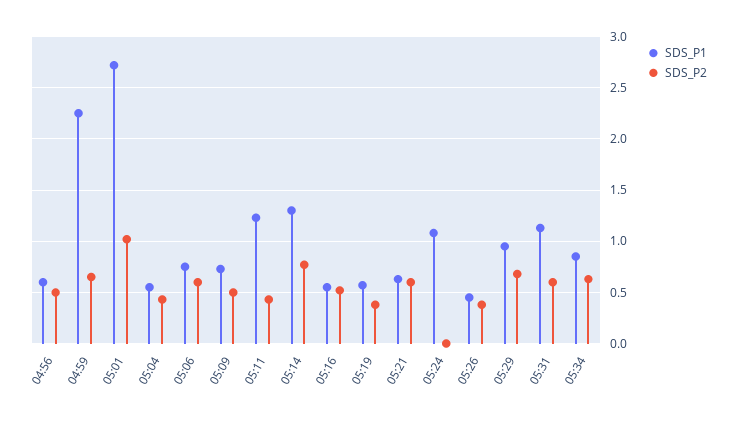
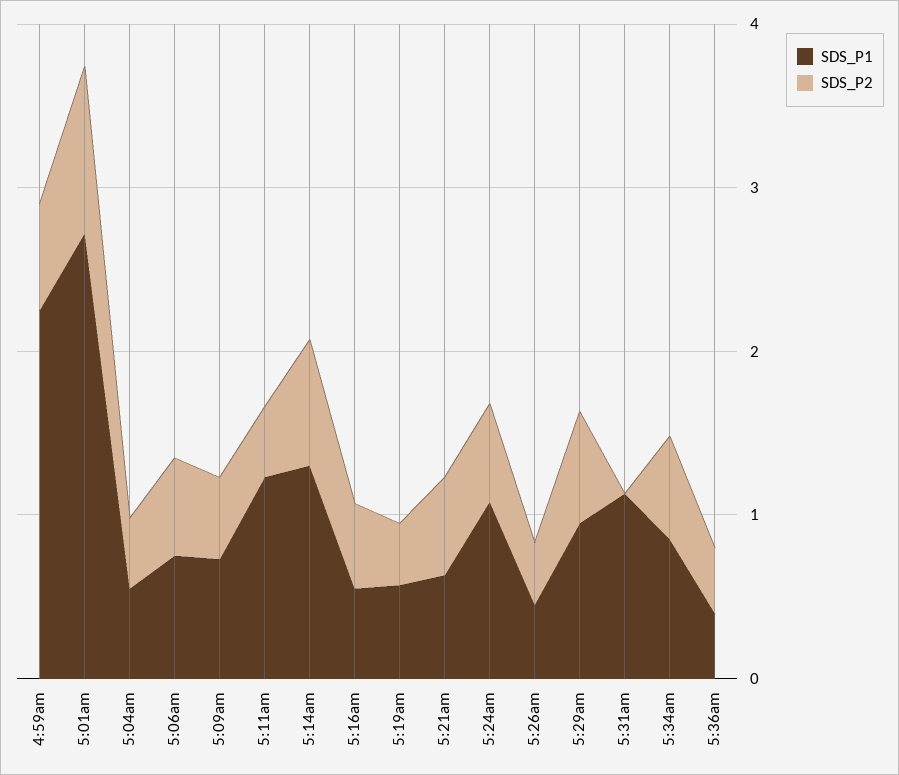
SDS_P1, 04:56: 0.6 -> none
SDS_P2, 04:56: 0.5 -> none
SDS_P2, 05:24: 0 -> 0.6
SDS_P2, 05:31: 0.6 -> 0
SDS_P1, 5:36am: none -> 0.4
SDS_P2, 5:36am: none -> 0.4

